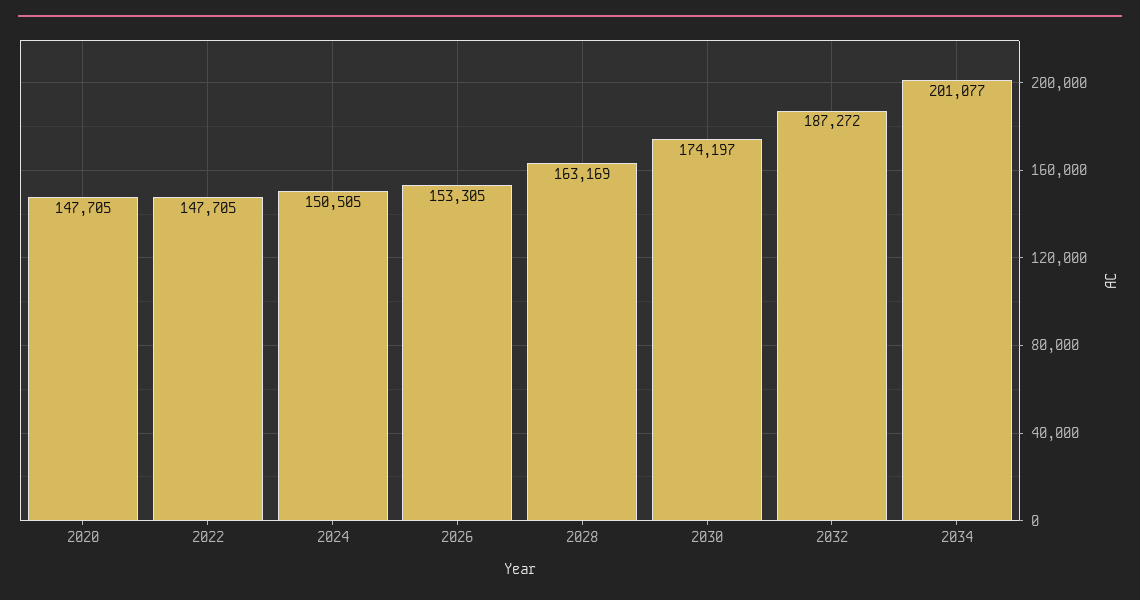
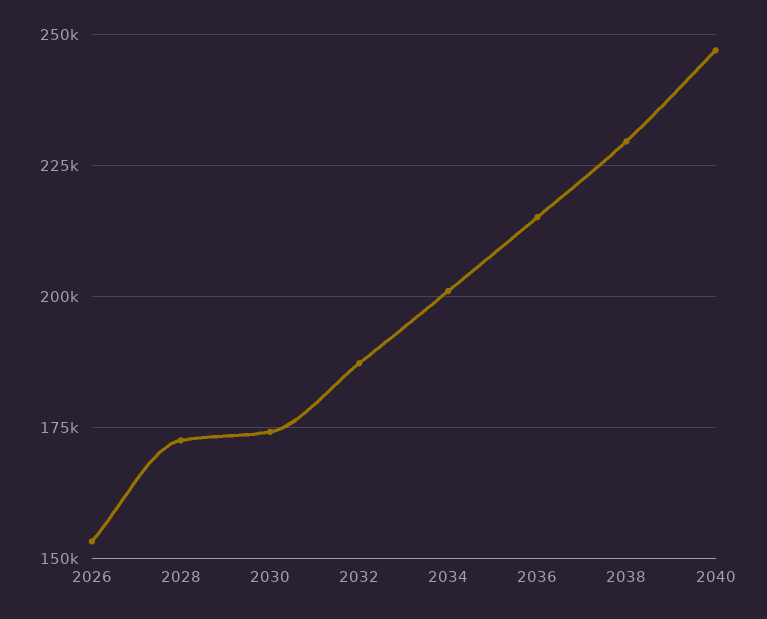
2020: 147705 -> none
2022: 147705 -> none
2024: 150505 -> none
2028: 163169 -> 172500
2036: none -> 215000
2038: none -> 230000
2040: none -> 247500

